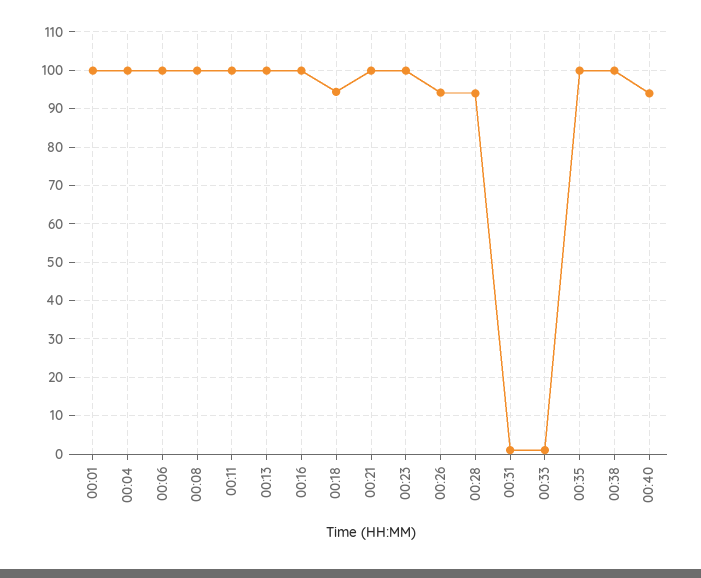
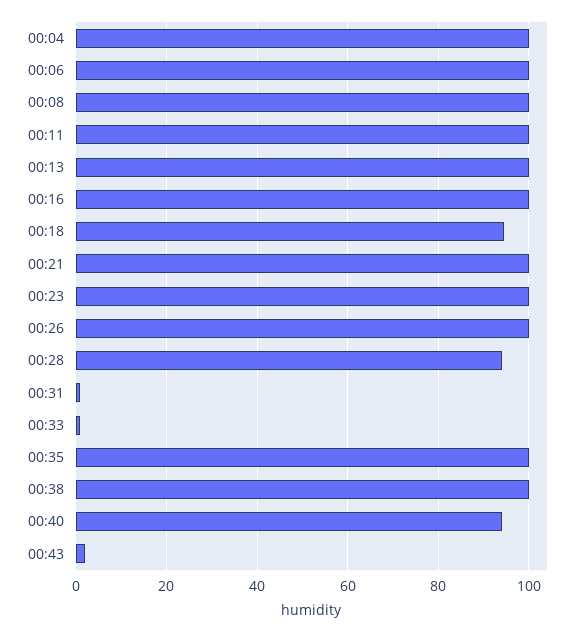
00:01: 100 -> none
00:26: 94 -> 100
00:43: none -> 2

